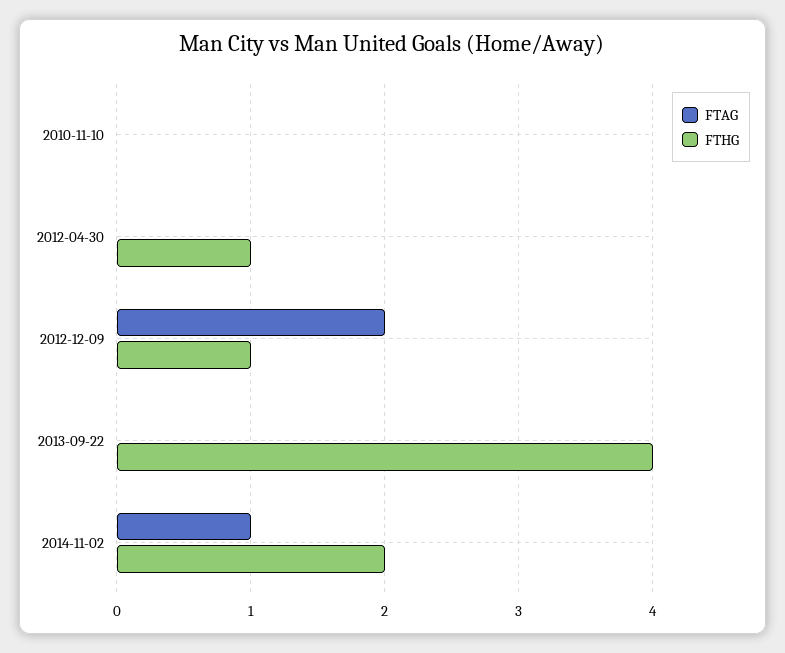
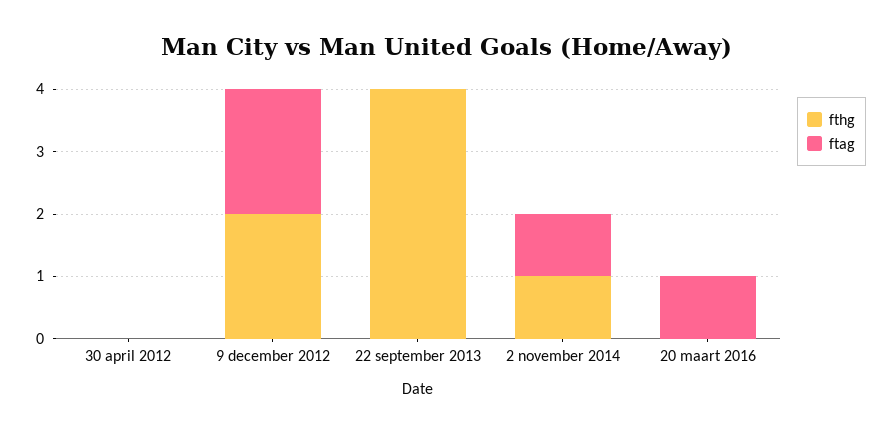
FTAG, 2010-11-10: 0 -> none
FTHG, 2010-11-10: 0 -> none
FTHG, 2012-04-30: 1 -> 0
FTHG, 2012-12-09: 1 -> 2
FTHG, 2014-11-02: 2 -> 1
FTHG, 20 maart 2016: none -> 0
FTAG, 20 maart 2016: none -> 1

